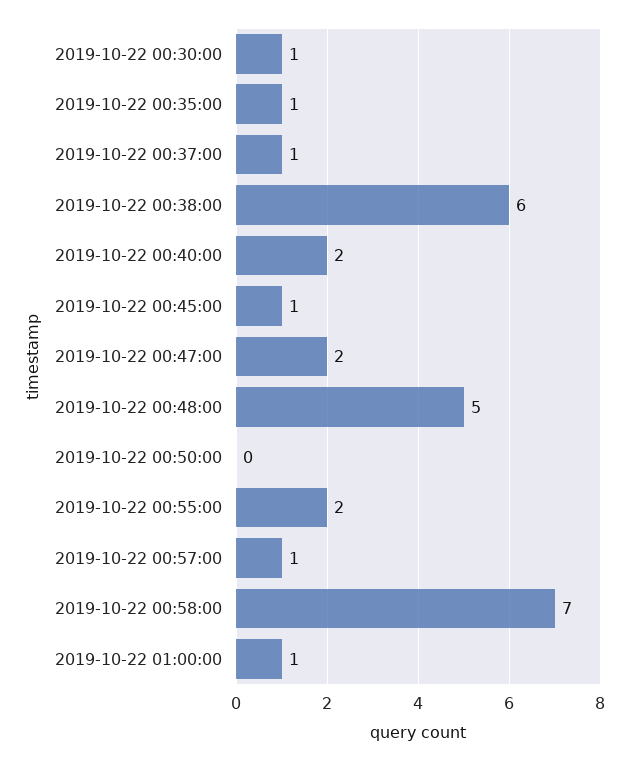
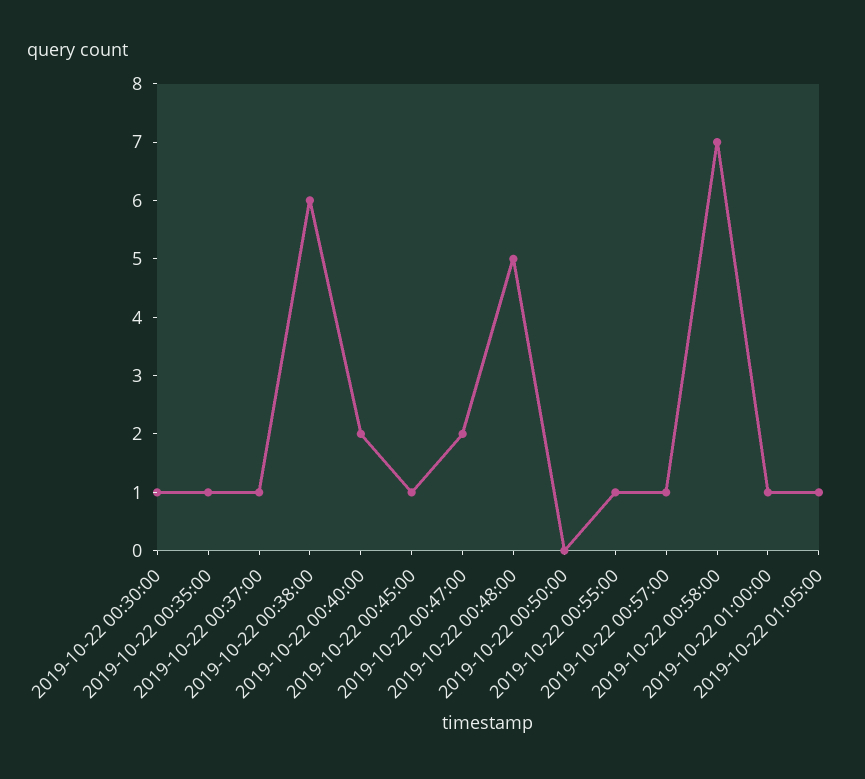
2019-10-22 00:55:00: 2 -> 1
2019-10-22 01:05:00: none -> 1

